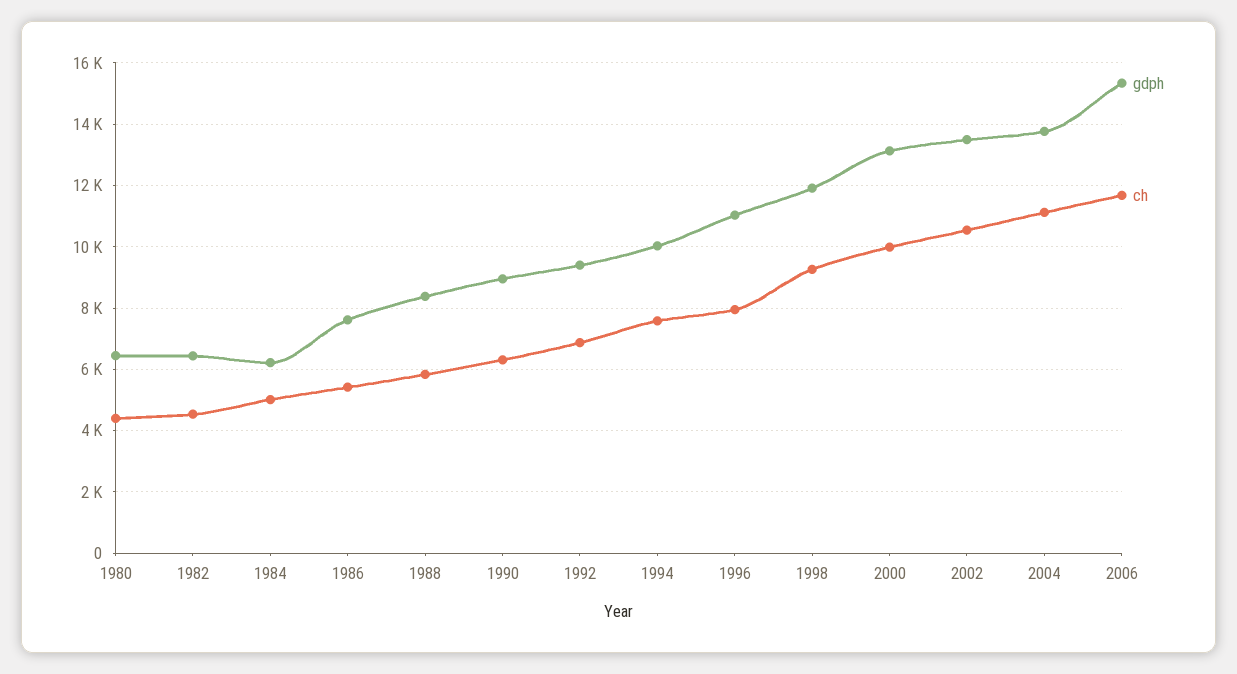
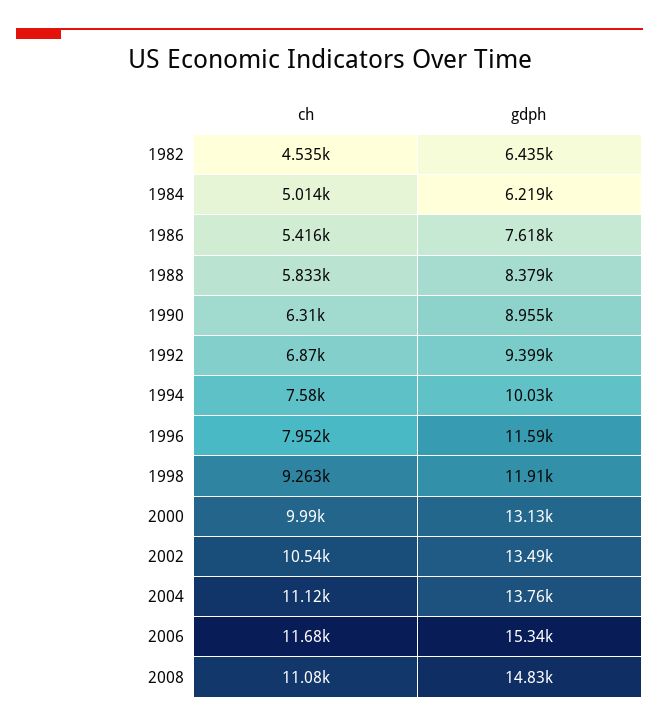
gdph, 1980: 6400 -> none
ch, 1980: 4400 -> none
gdph, 1996: 11000 -> 11590
ch, 2008: none -> 11080
gdph, 2008: none -> 14830

